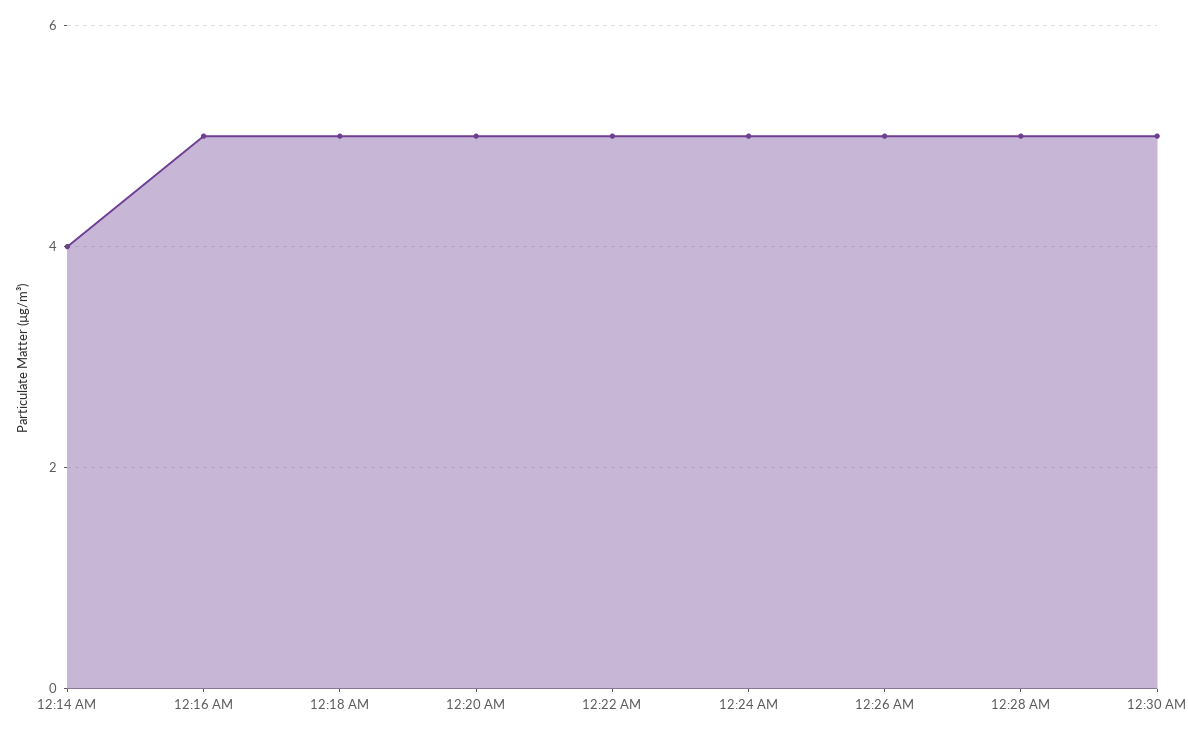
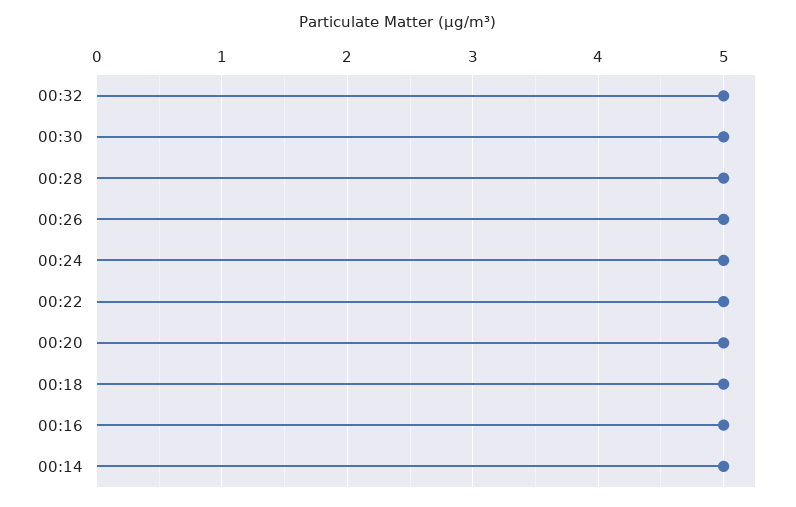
12:14 AM: 4 -> 5
00:32: none -> 5

